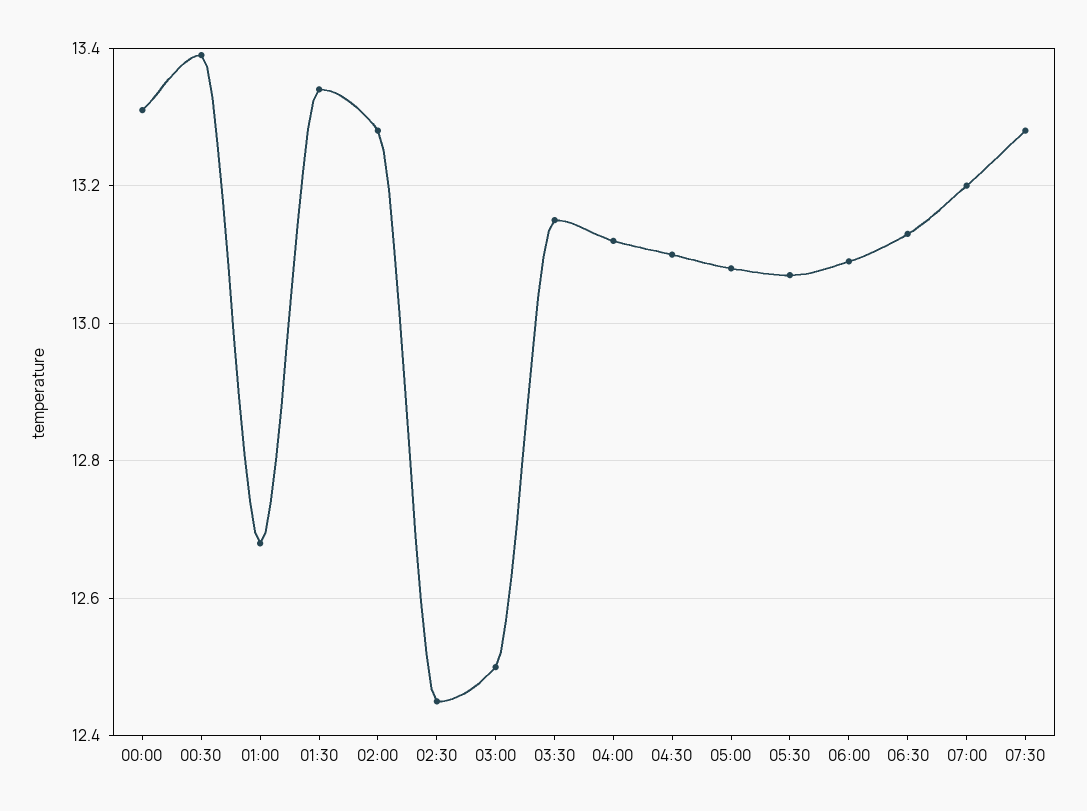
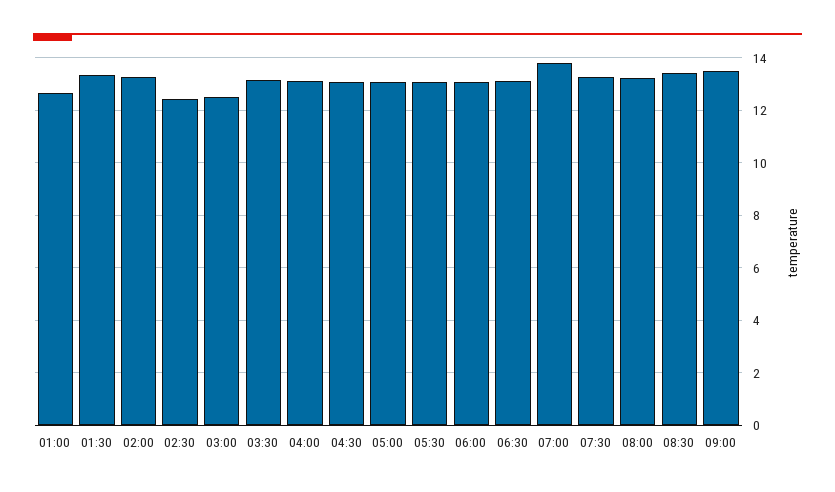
00:00: 13.3 -> none
00:30: 13.4 -> none
07:00: 13.2 -> 13.75
08:00: none -> 13.25
08:30: none -> 13.5
09:00: none -> 13.5

